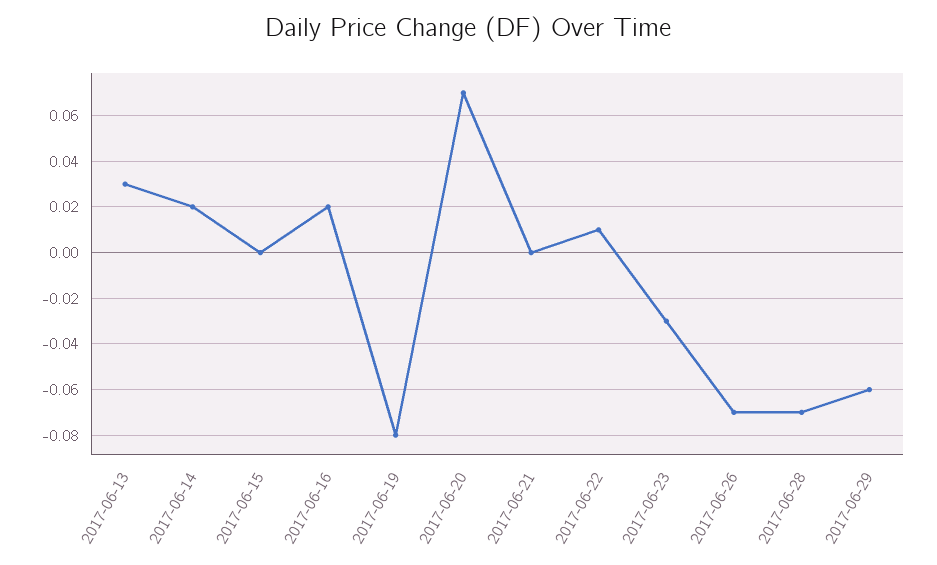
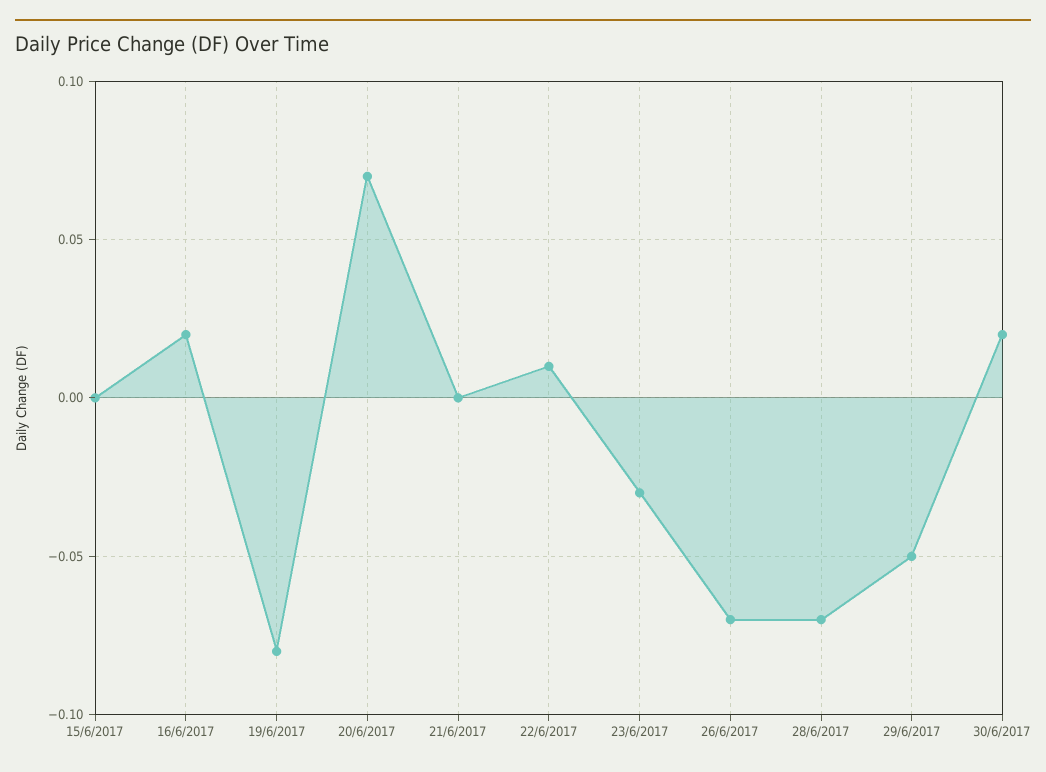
2017-06-13: 0.03 -> none
2017-06-14: 0.02 -> none
2017-06-29: -0.06 -> -0.05
30/6/2017: none -> 0.02

